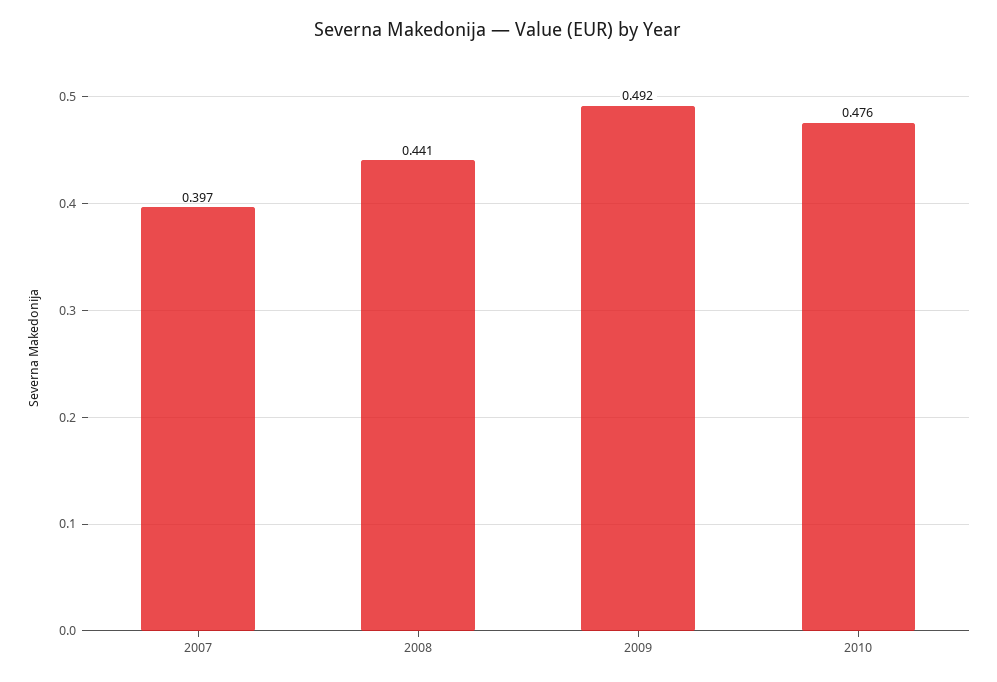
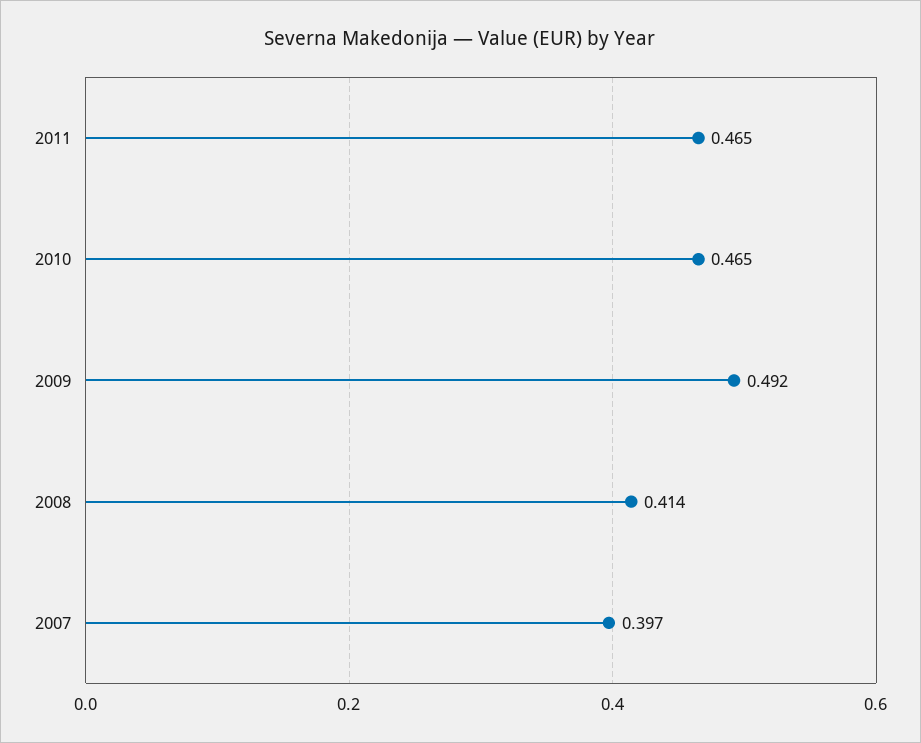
2008: 0.441 -> 0.414
2010: 0.476 -> 0.465
2011: none -> 0.465

